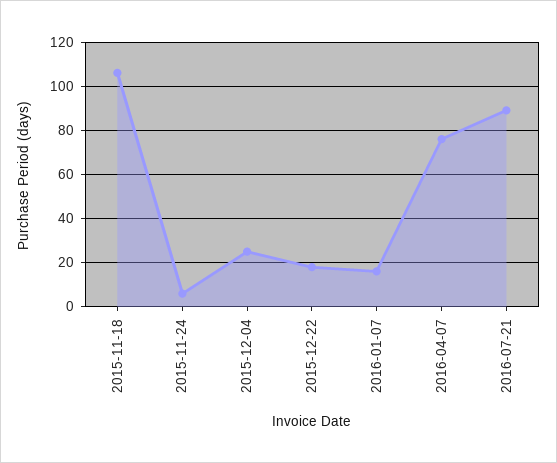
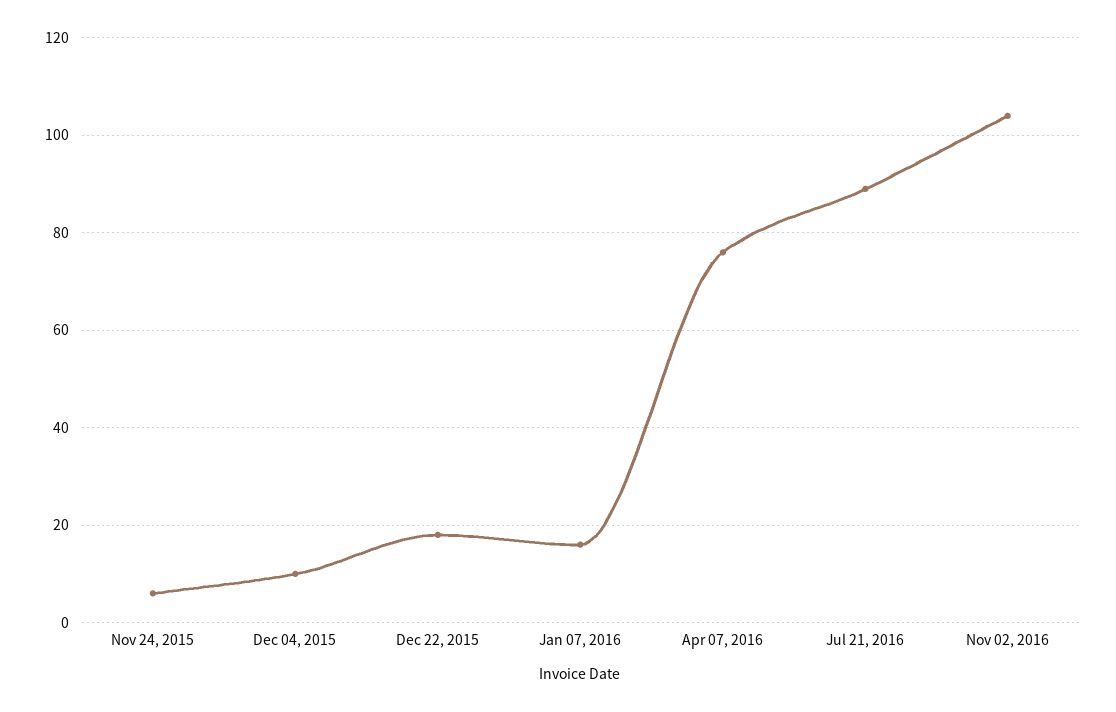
2015-11-18: 105 -> none
2015-12-04: 25 -> 10
Nov 02, 2016: none -> 105

